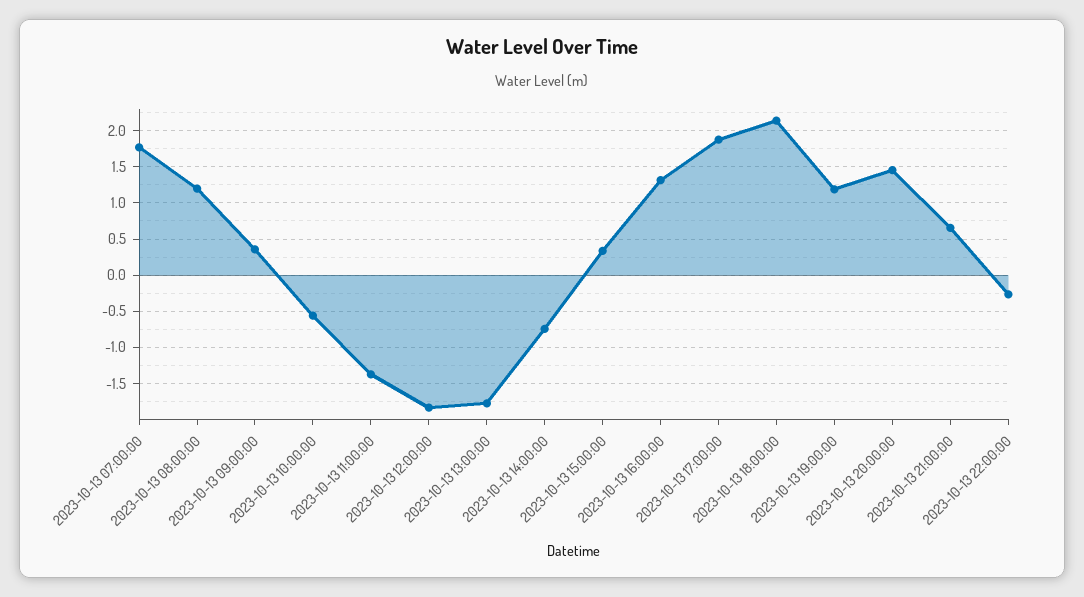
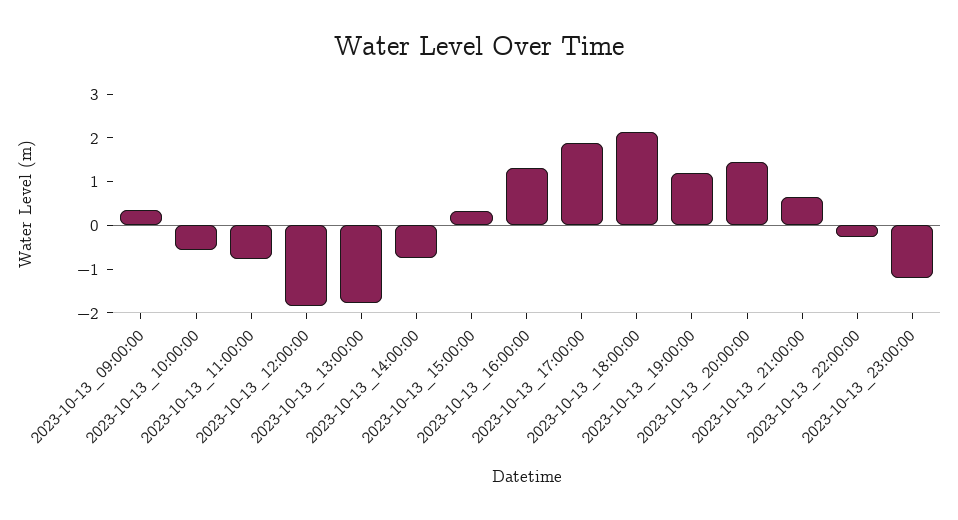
2023-10-13 07:00:00: 1.8 -> none
2023-10-13 08:00:00: 1.2 -> none
2023-10-13 11:00:00: -1.4 -> -0.8
2023-10-13_23:00:00: none -> -1.2

